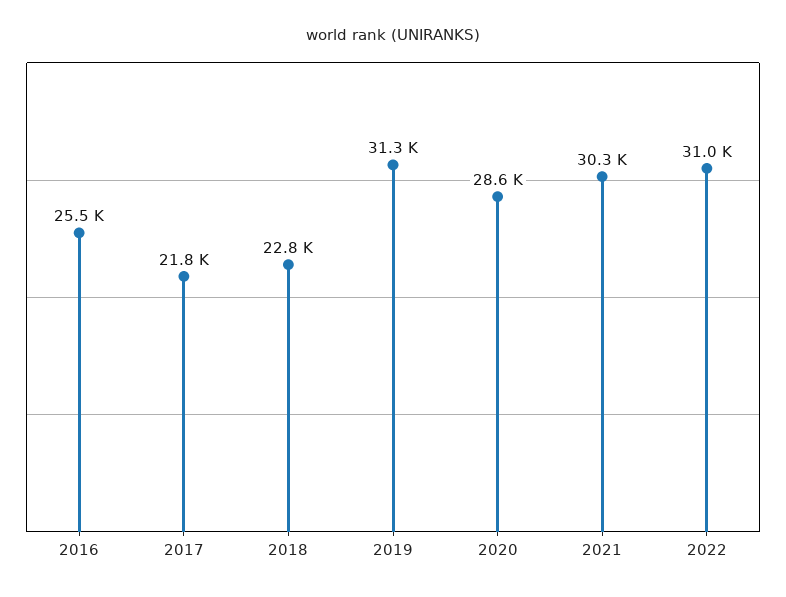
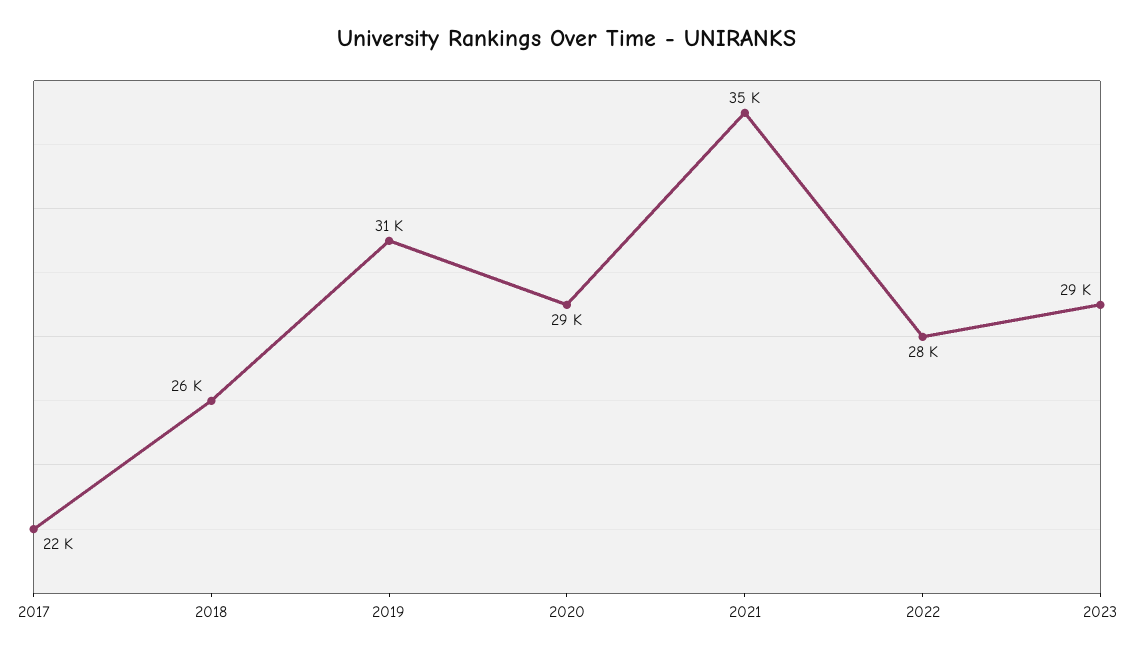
2016: 25500 -> none
2018: 22800 -> 26000
2021: 30300 -> 35000
2022: 31000 -> 28000
2023: none -> 29000

